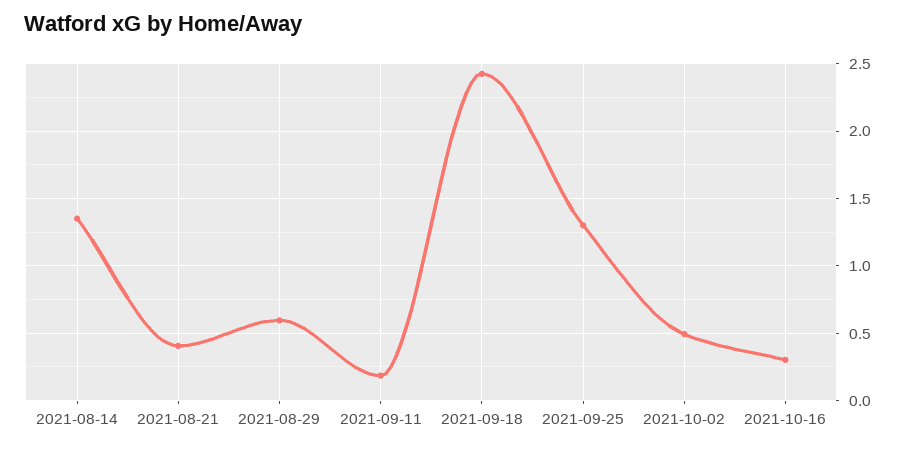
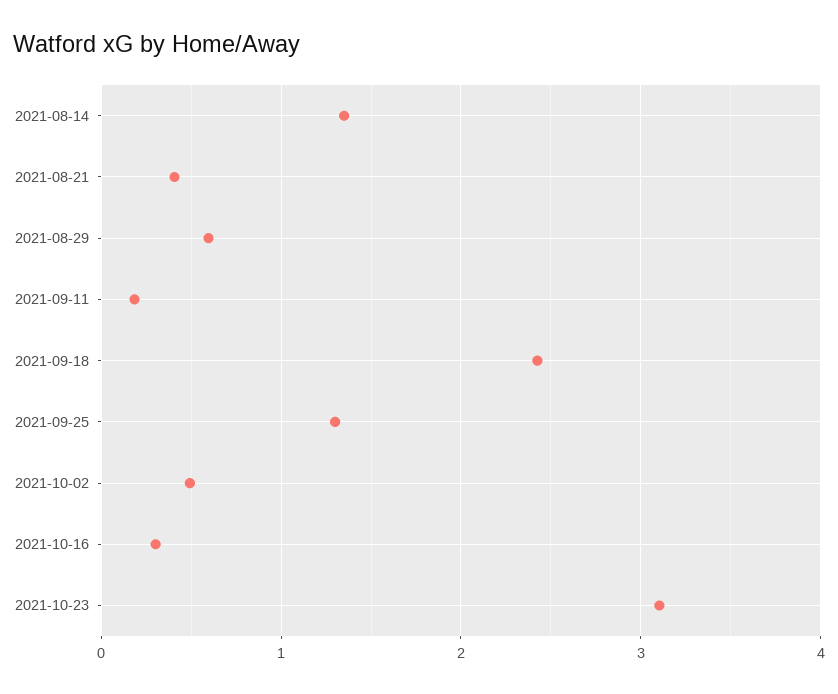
2021-10-23: none -> 3.1

